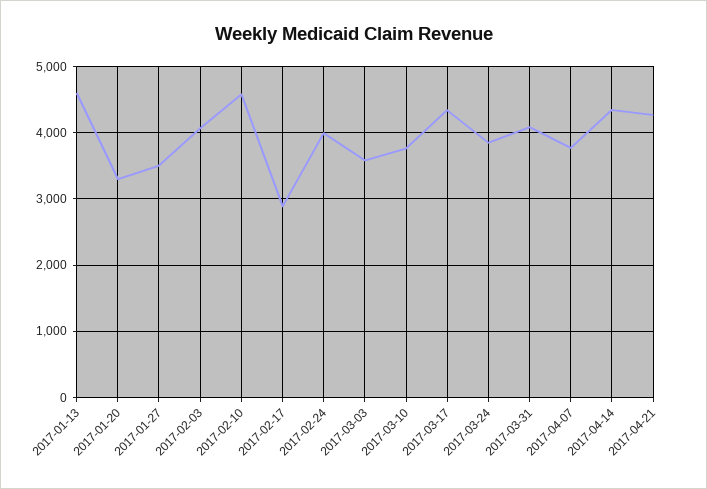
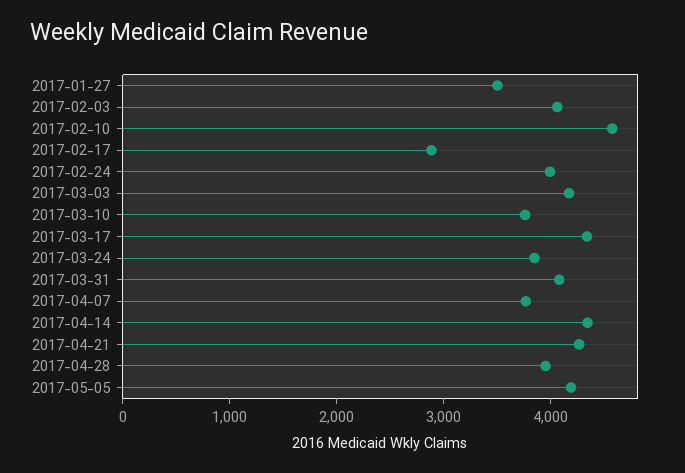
2017-01-13: 4600 -> none
2017-01-20: 3300 -> none
2017-03-03: 3600 -> 4200
2017-04-28: none -> 4000
2017-05-05: none -> 4200

